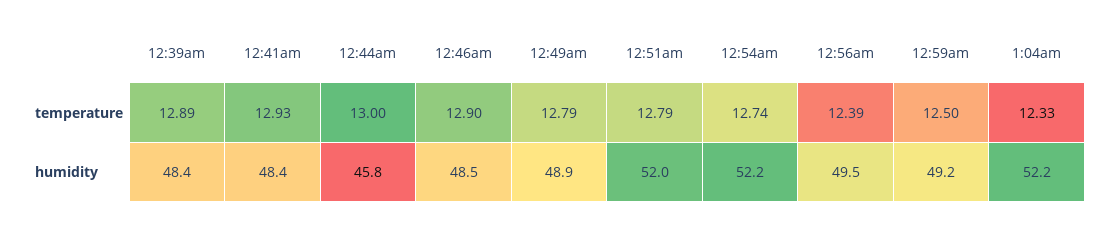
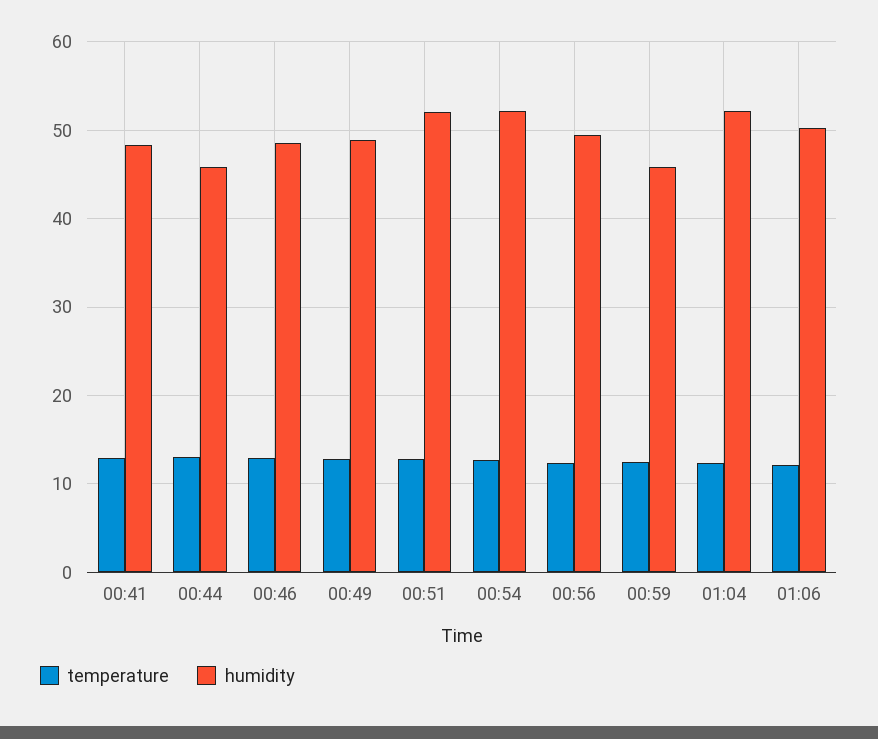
temperature, 12:39am: 12.89 -> none
humidity, 12:39am: 48.4 -> none
humidity, 12:59am: 49.2 -> 46
temperature, 01:06: none -> 12
humidity, 01:06: none -> 50

